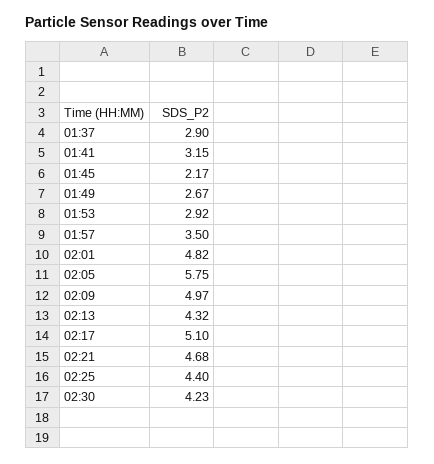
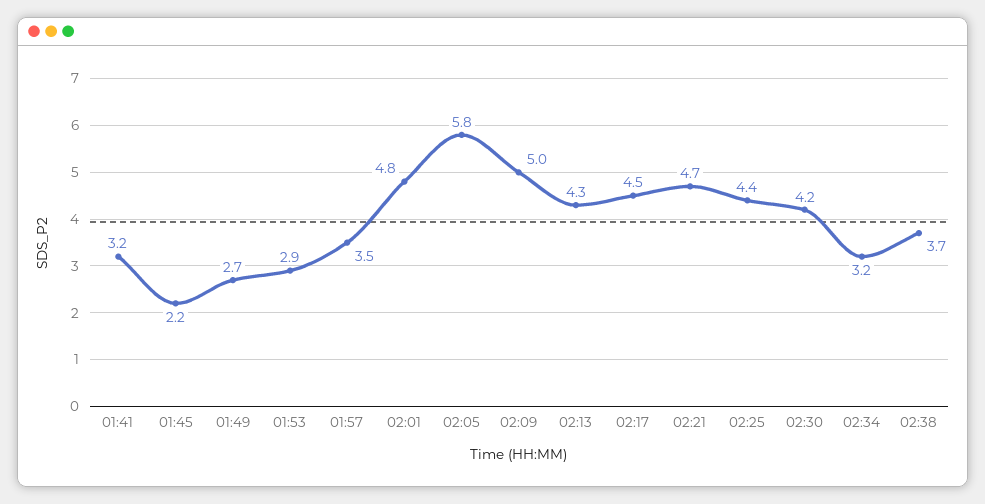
01:37: 2.9 -> none
02:17: 5.1 -> 4.5
02:34: none -> 3.2
02:38: none -> 3.7

